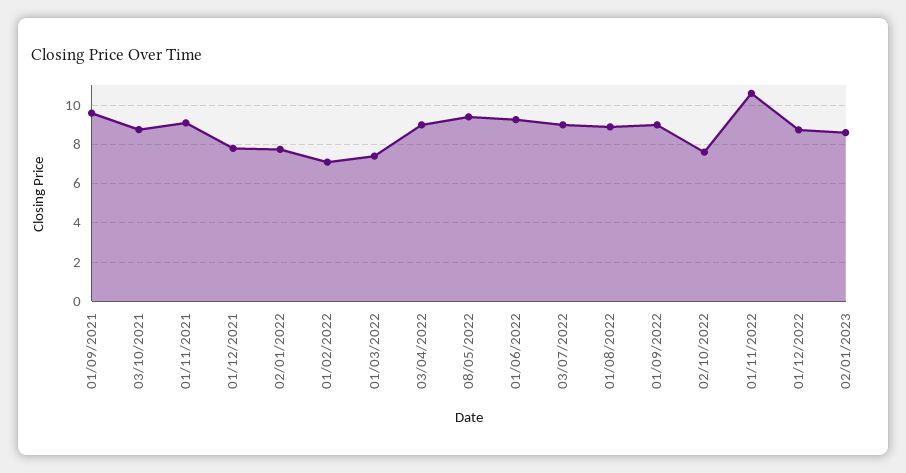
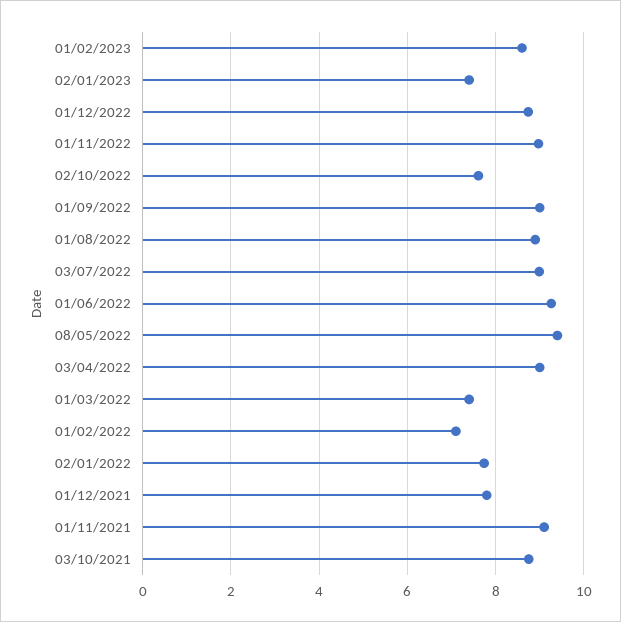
01/09/2021: 9.5 -> none
01/11/2022: 10.5 -> 9
02/01/2023: 8.5 -> 7.4
01/02/2023: none -> 8.6

